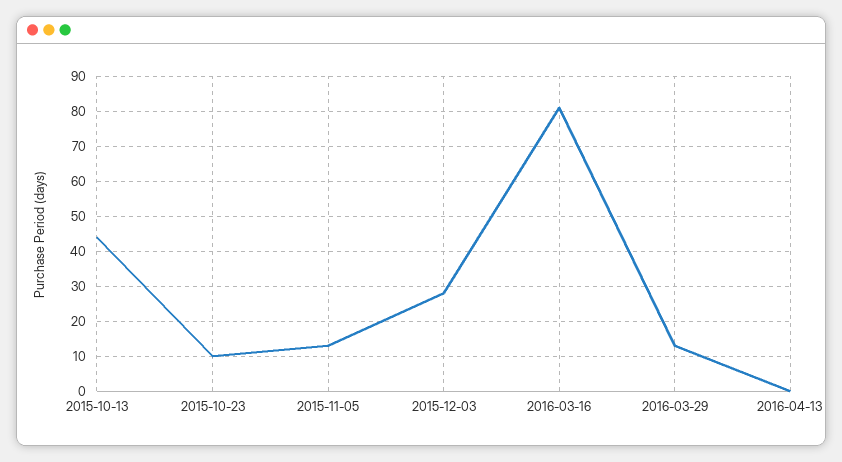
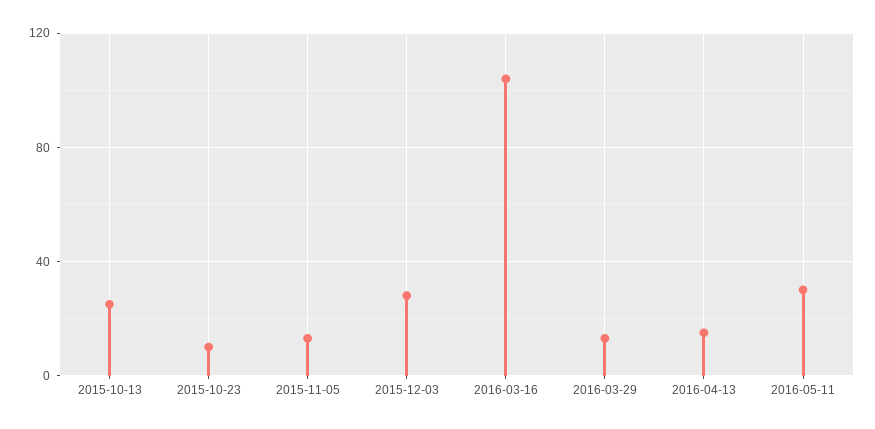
2015-10-13: 45 -> 25
2016-03-16: 80 -> 105
2016-04-13: 0 -> 15
2016-05-11: none -> 30

